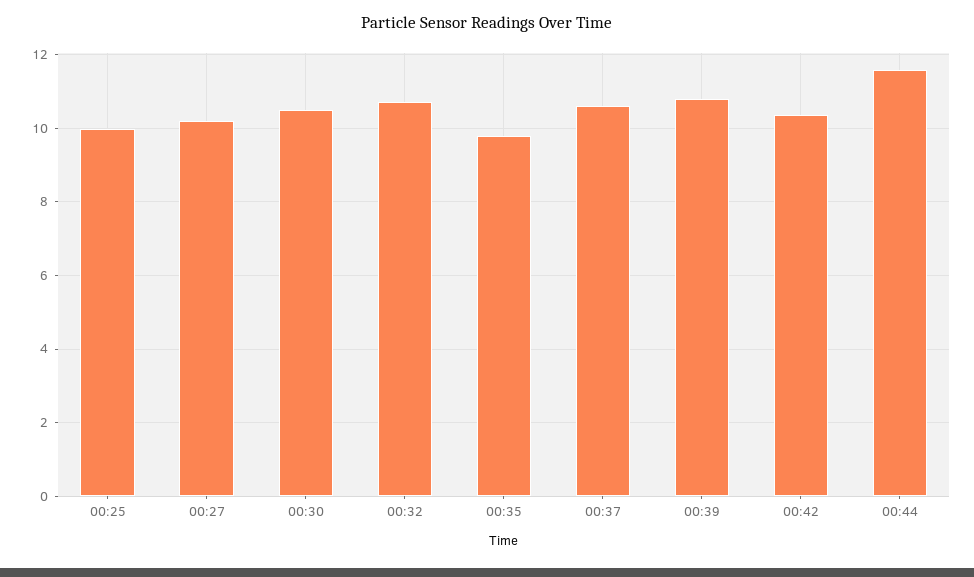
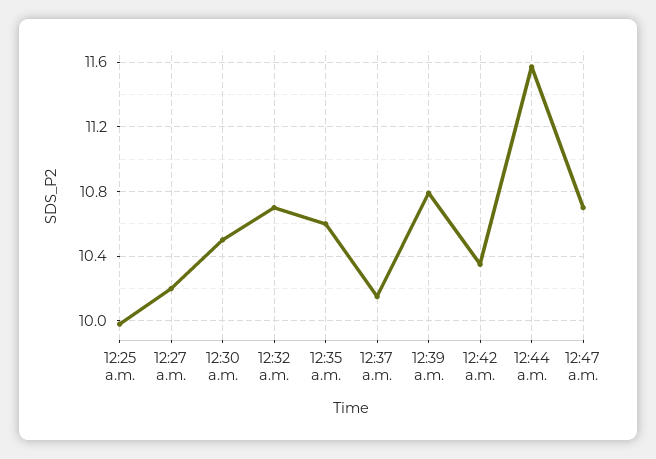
00:35: 9.8 -> 10.6
00:37: 10.6 -> 10.15
12:47 a.m.: none -> 10.7

